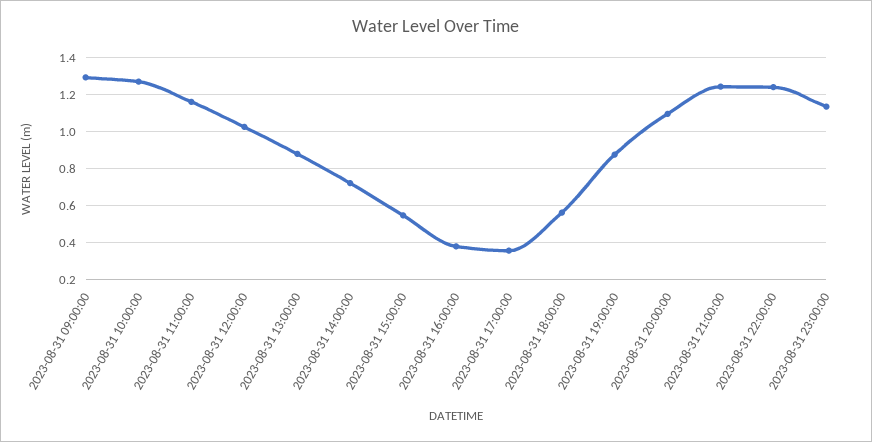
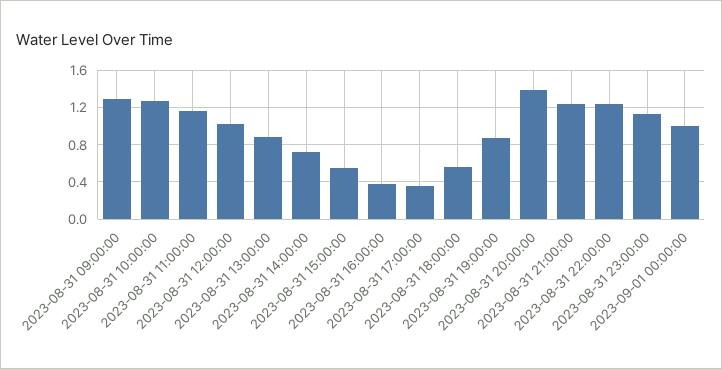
2023-08-31 20:00:00: 1.1 -> 1.4
2023-09-01 00:00:00: none -> 1

